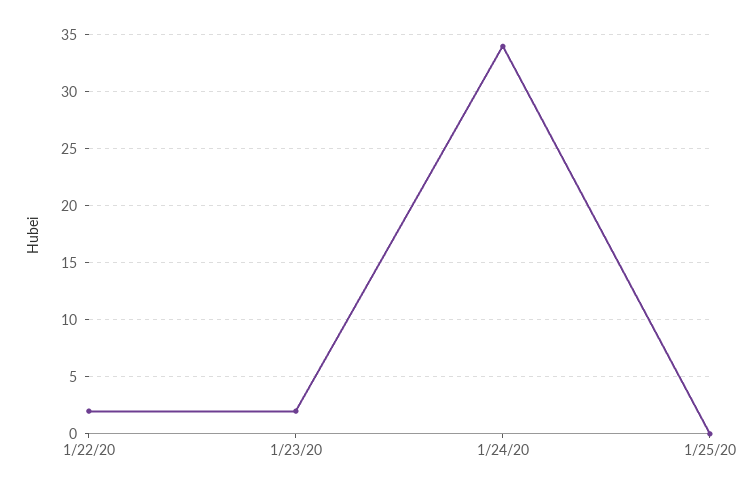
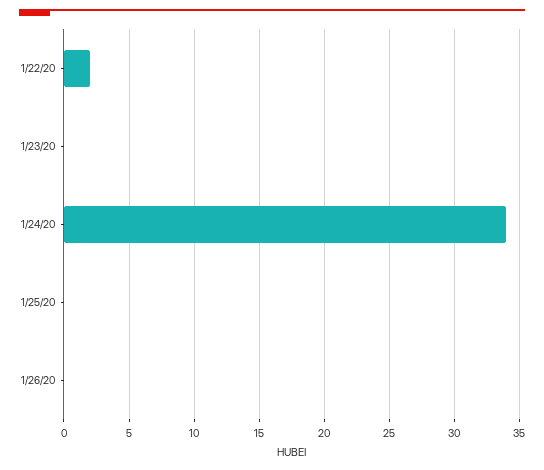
1/23/20: 2 -> 0
1/26/20: none -> 0

